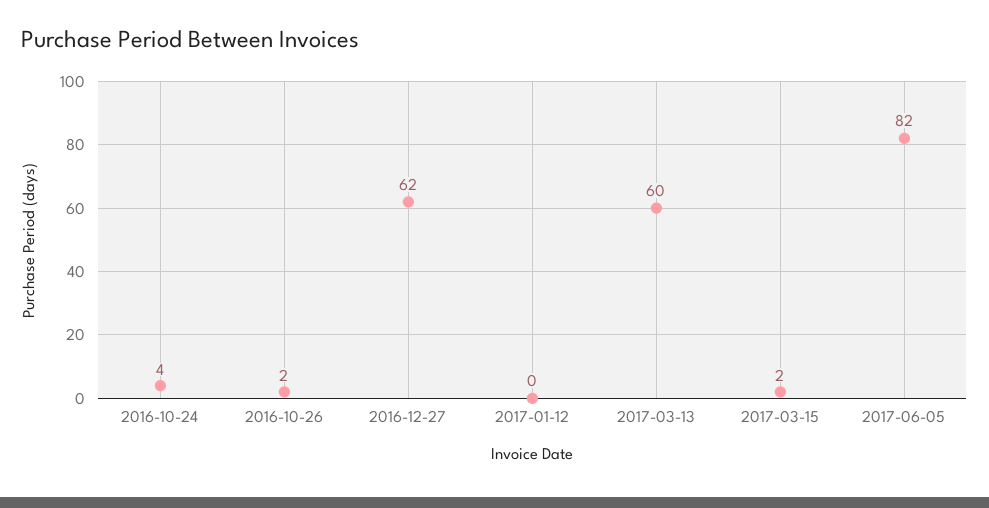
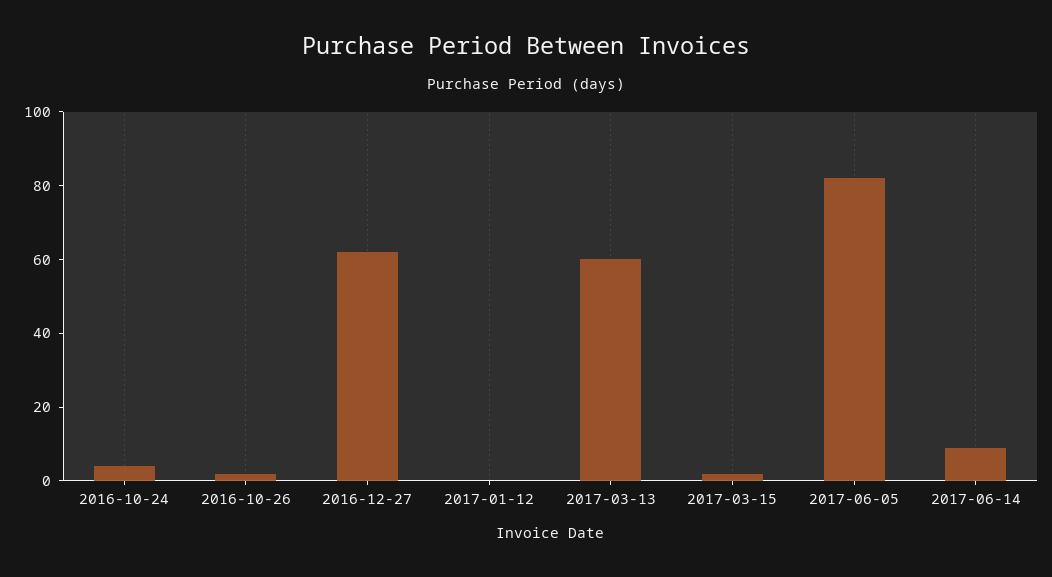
2017-06-14: none -> 10

